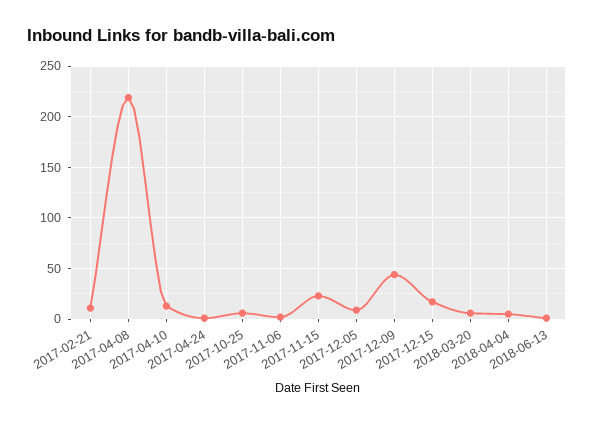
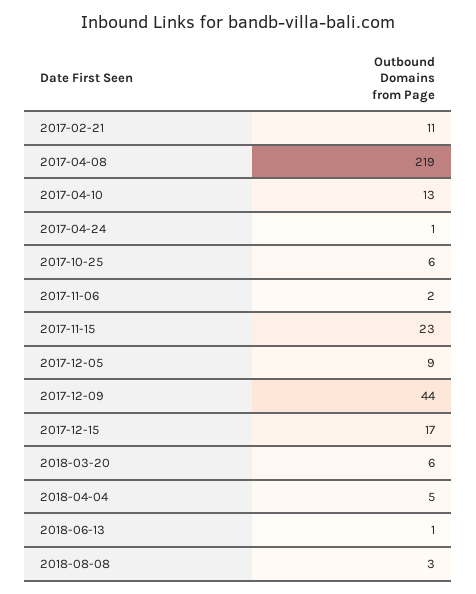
2018-08-08: none -> 3

